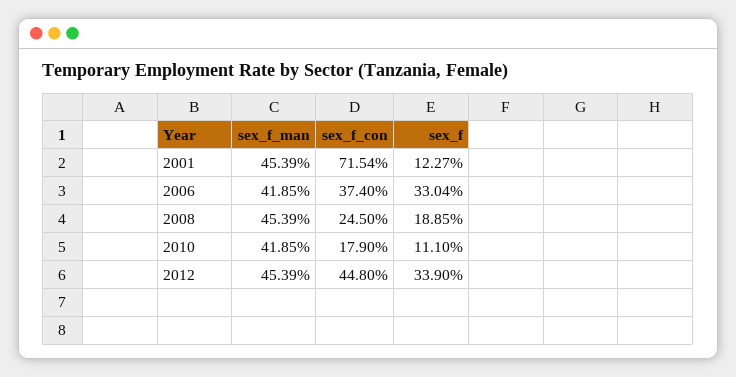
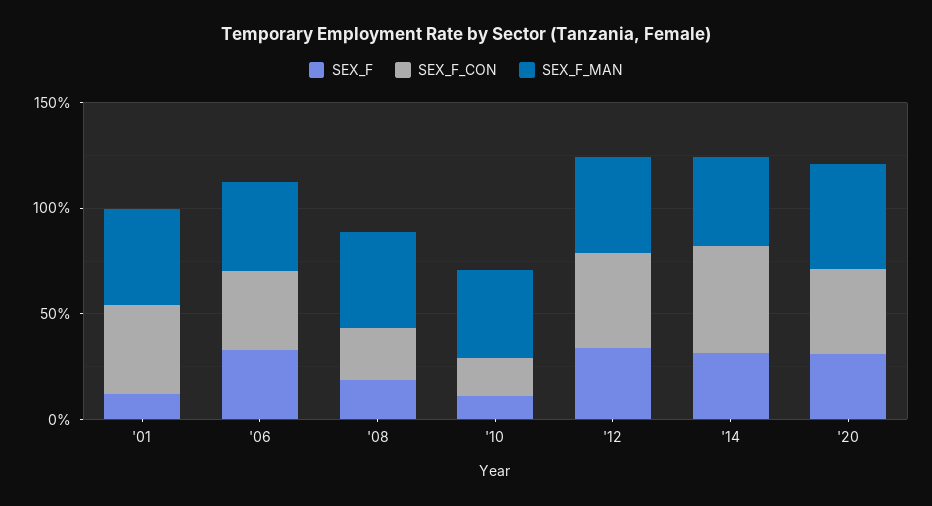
sex_f_con, 2001: 71.54 -> 40
sex_f, '14: none -> 30
sex_f_con, '14: none -> 50
sex_f_man, '14: none -> 40
sex_f, '20: none -> 30
sex_f_con, '20: none -> 40
sex_f_man, '20: none -> 50

